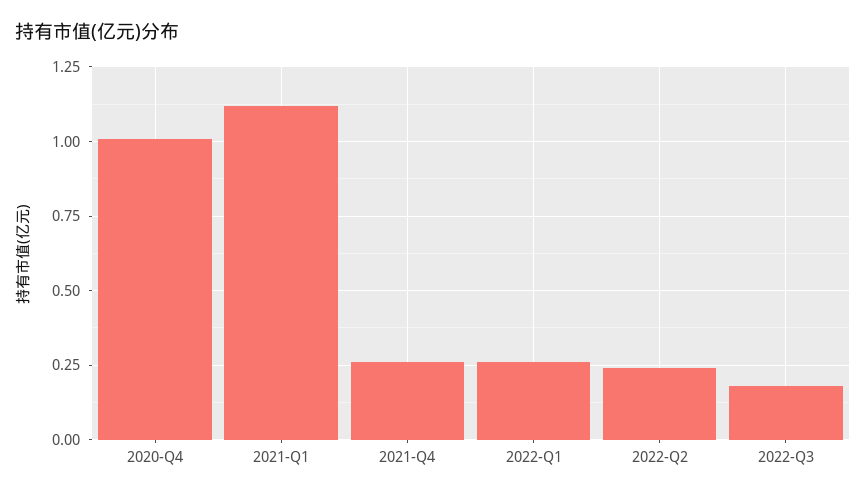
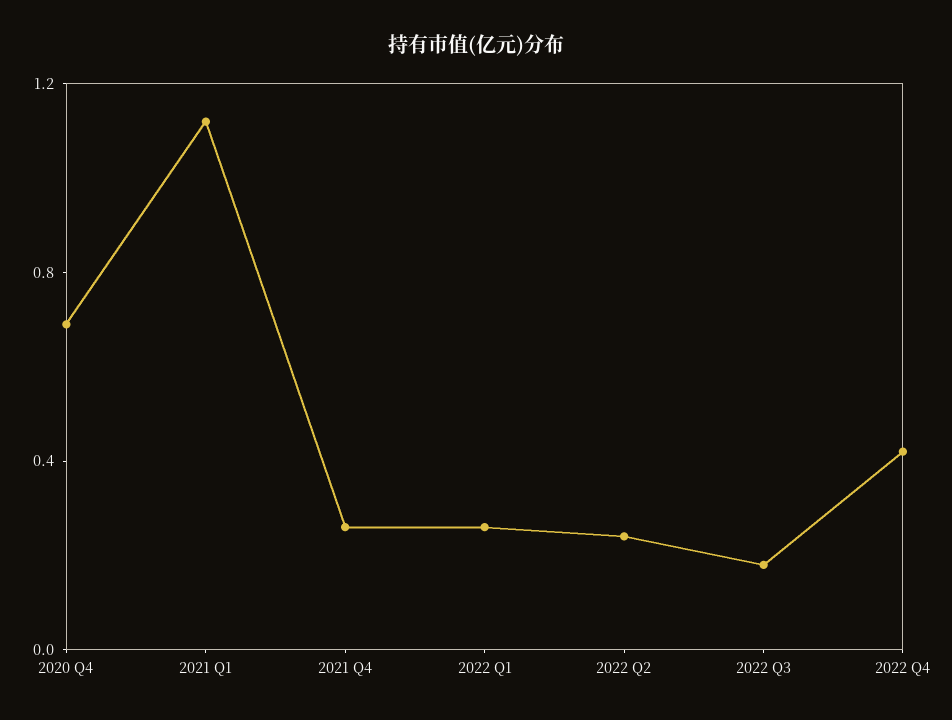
2020-Q4: 1 -> 0.7
2022 Q4: none -> 0.4

